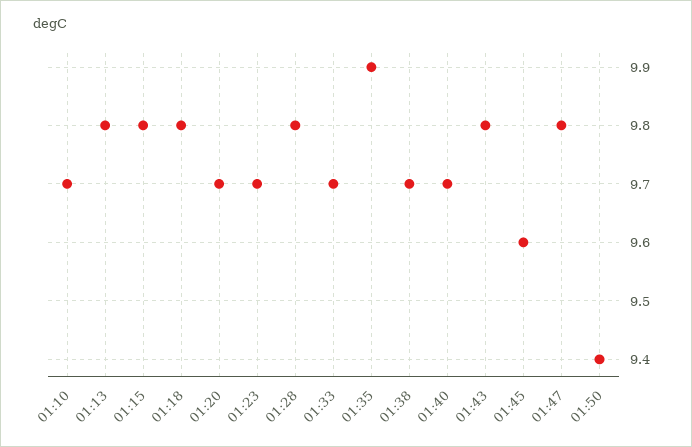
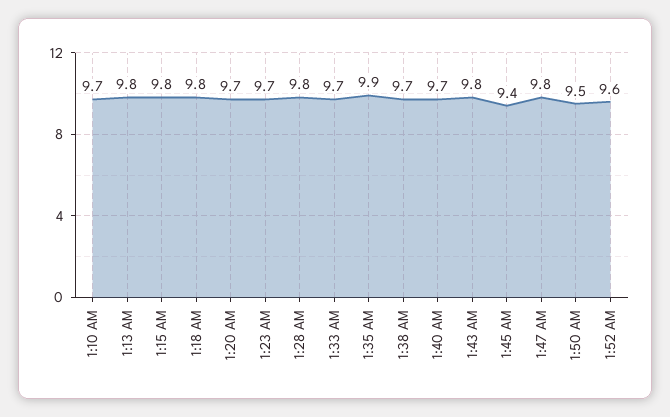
01:45: 9.6 -> 9.4
01:50: 9.4 -> 9.5
1:52 AM: none -> 9.6

